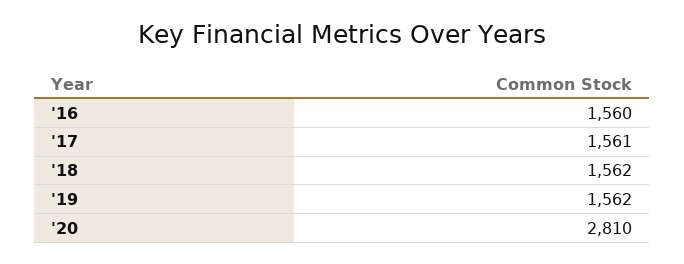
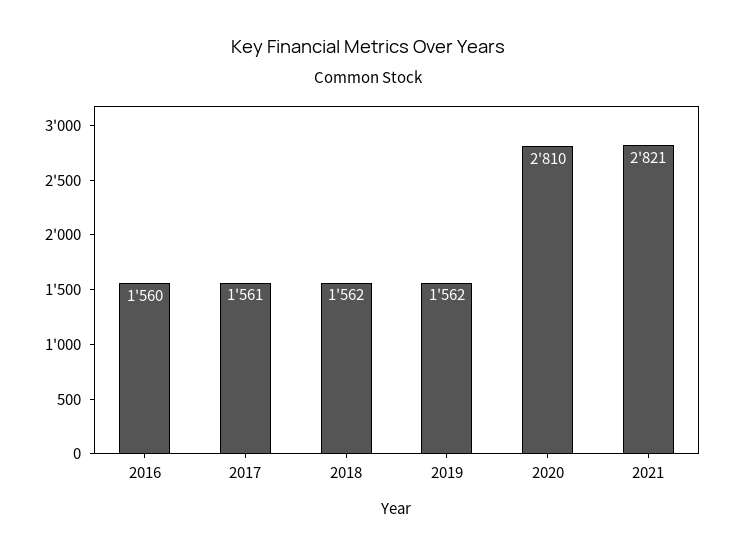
2021: none -> 2821

